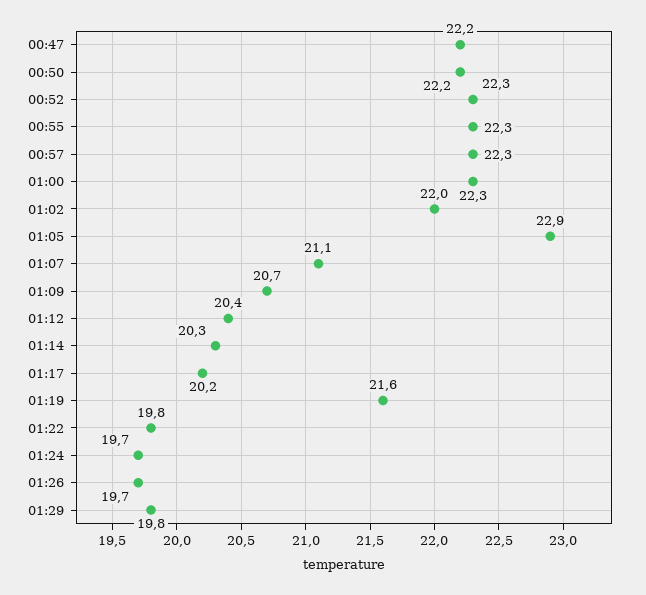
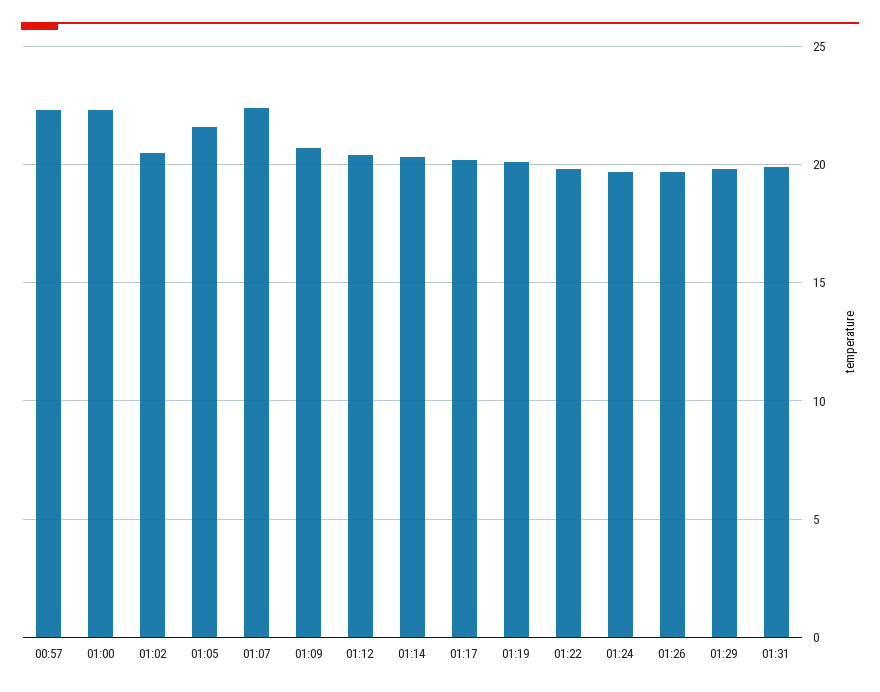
00:47: 22.2 -> none
00:50: 22.2 -> none
00:52: 22.3 -> none
00:55: 22.3 -> none
01:02: 22 -> 20.5
01:05: 22.9 -> 21.5
01:07: 21.1 -> 22.5
01:19: 21.6 -> 20
01:31: none -> 20

